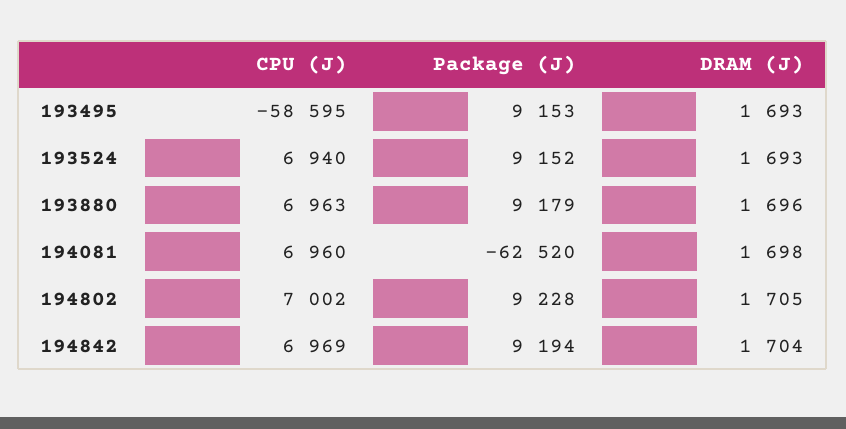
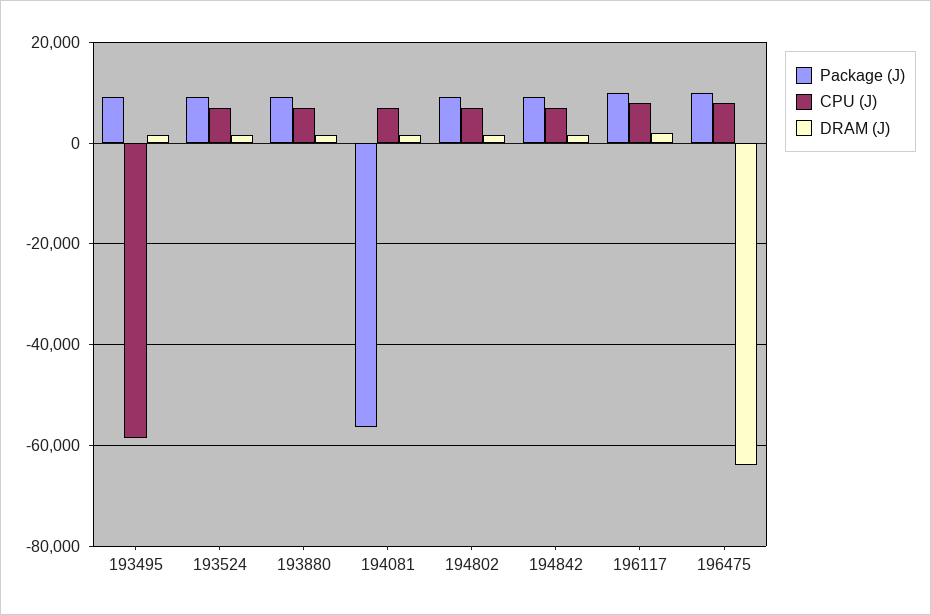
Package (J), 194081: -62520 -> -56000
Package (J), 196117: none -> 10000
CPU (J), 196117: none -> 8000
DRAM (J), 196117: none -> 2000
Package (J), 196475: none -> 10000
CPU (J), 196475: none -> 8000
DRAM (J), 196475: none -> -64000

